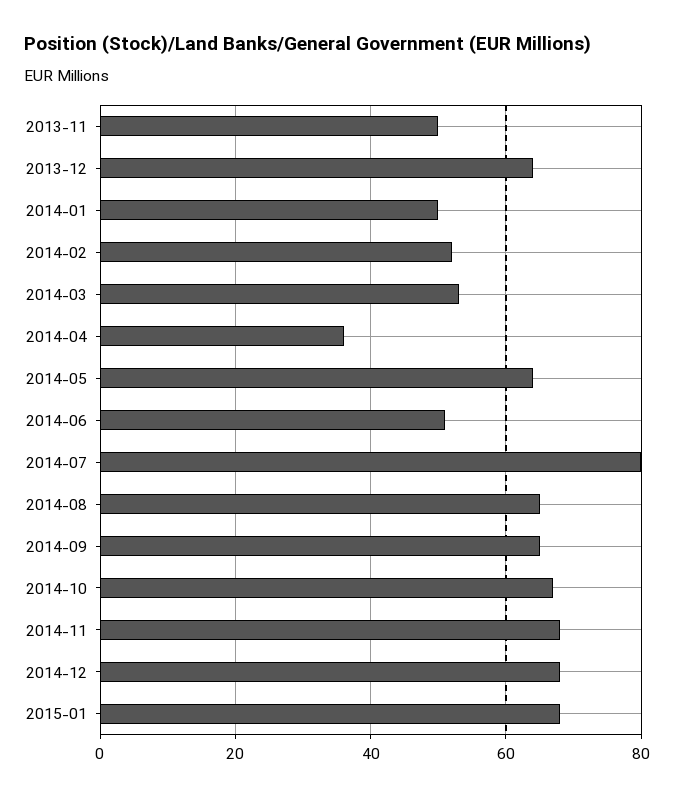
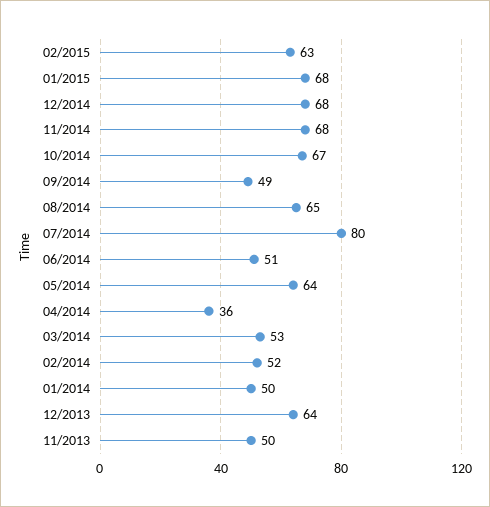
2014-09: 65 -> 49
02/2015: none -> 63

